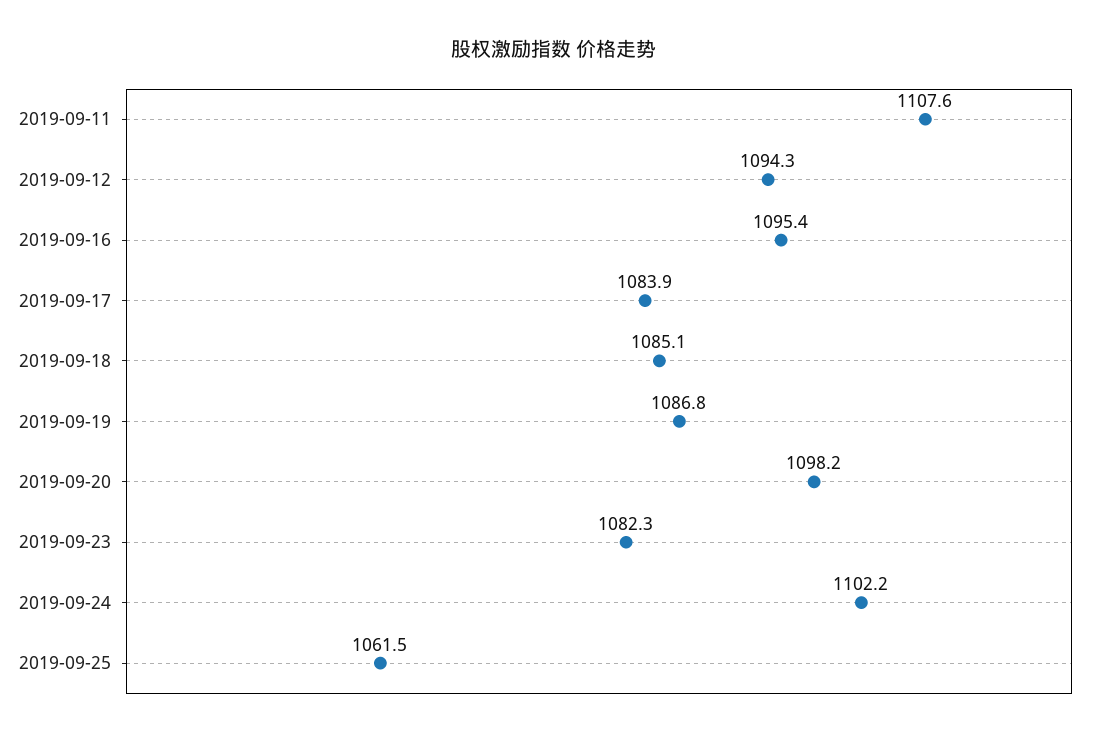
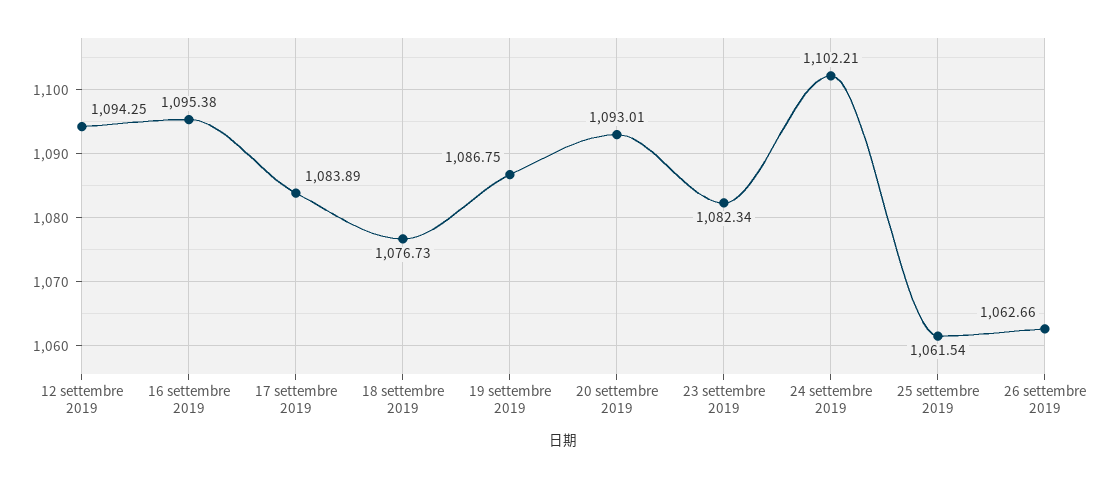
2019-09-11: 1107.6 -> none
2019-09-18: 1085.1 -> 1076.73
2019-09-20: 1098.2 -> 1093.01
26 settembre 2019: none -> 1062.66

